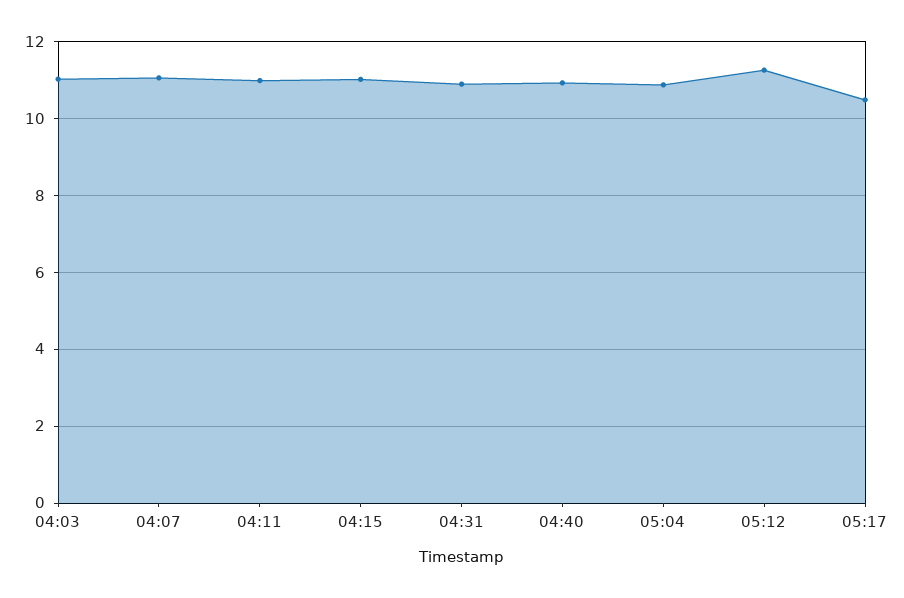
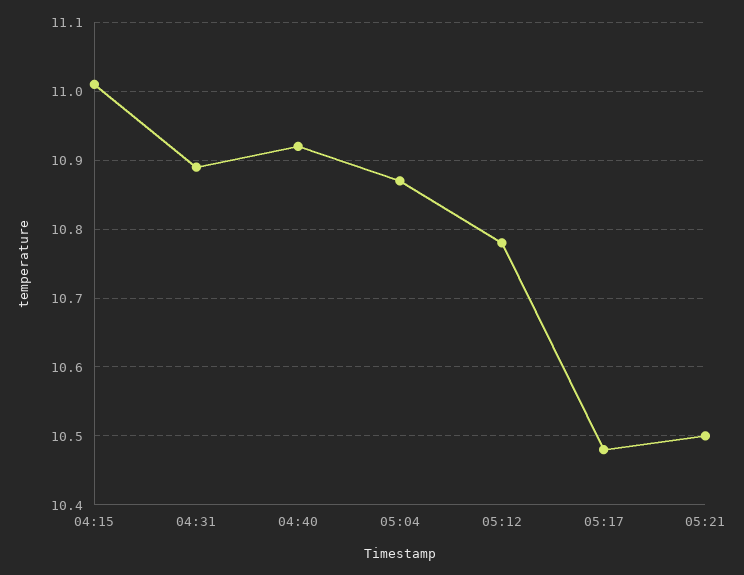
04:03: 11 -> none
04:07: 11 -> none
04:11: 11 -> none
05:12: 11.2 -> 10.78
05:21: none -> 10.5

